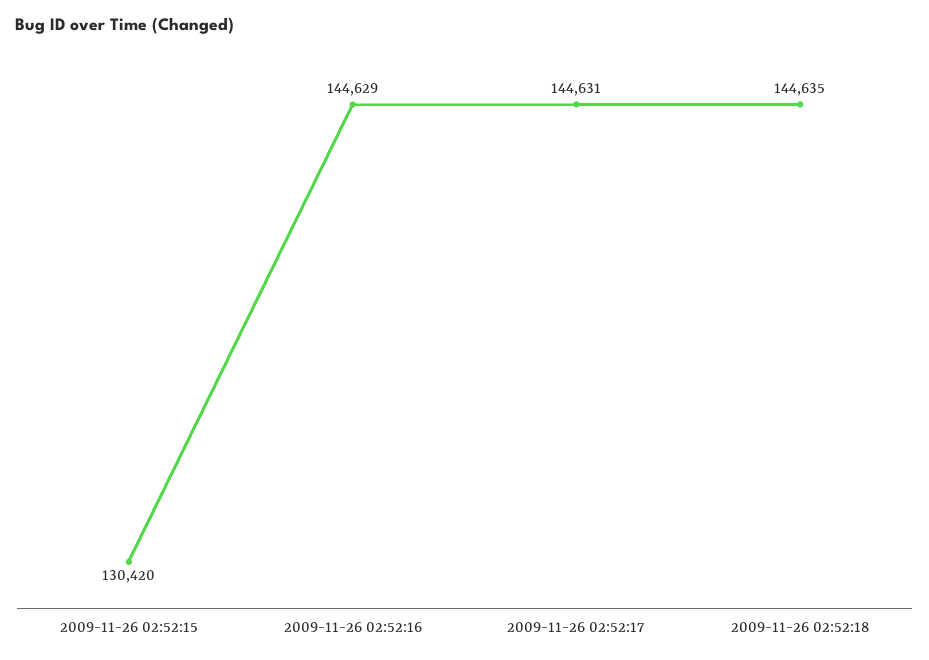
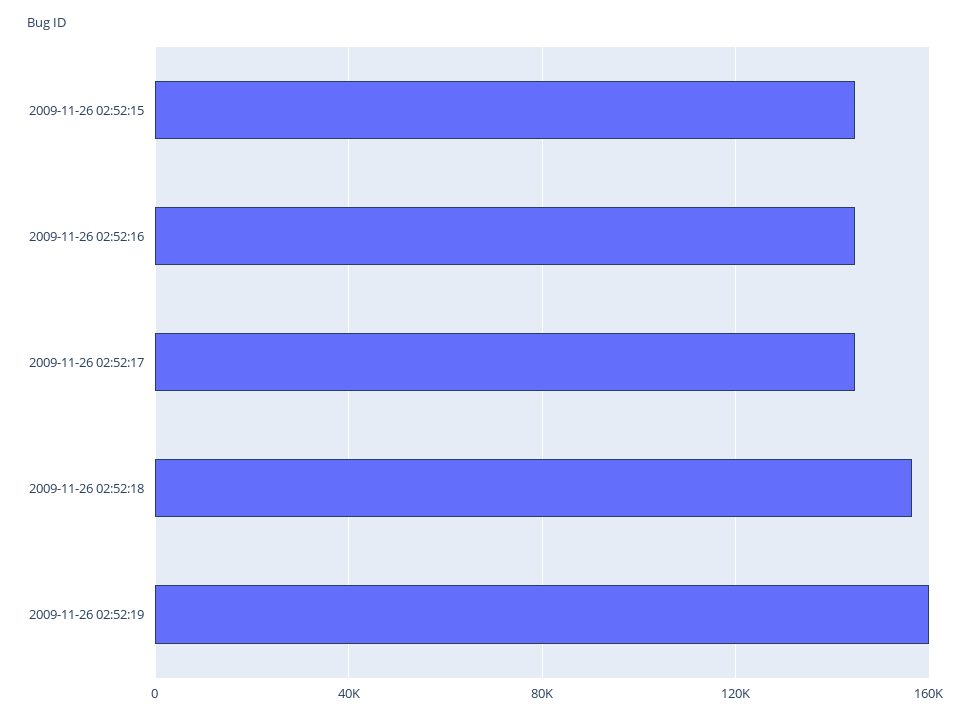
2009-11-26 02:52:15: 130420 -> 145000
2009-11-26 02:52:18: 144635 -> 155000
2009-11-26 02:52:19: none -> 160000

